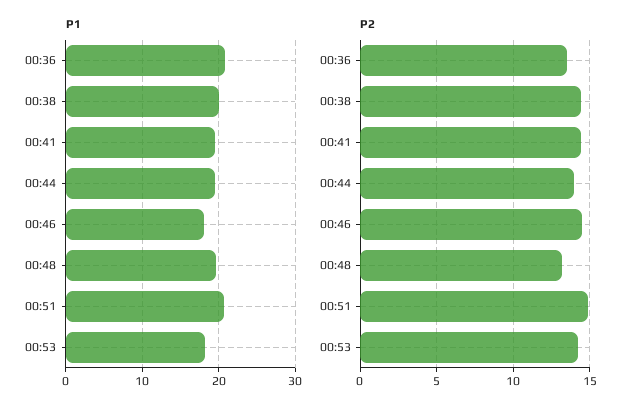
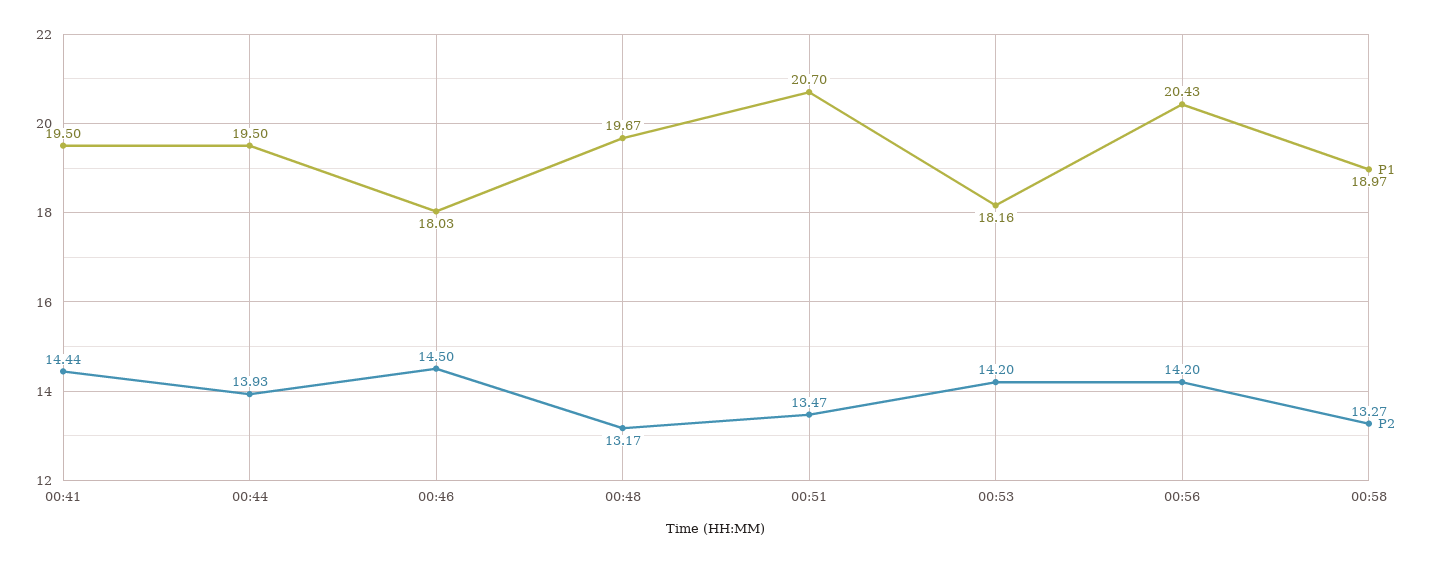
P1, 00:36: 21 -> none
P1, 00:38: 20 -> none
P2, 00:36: 13.5 -> none
P2, 00:38: 14.5 -> none
P2, 00:51: 15 -> 13.47
P1, 00:56: none -> 20.43
P2, 00:56: none -> 14.2
P1, 00:58: none -> 18.97
P2, 00:58: none -> 13.27

